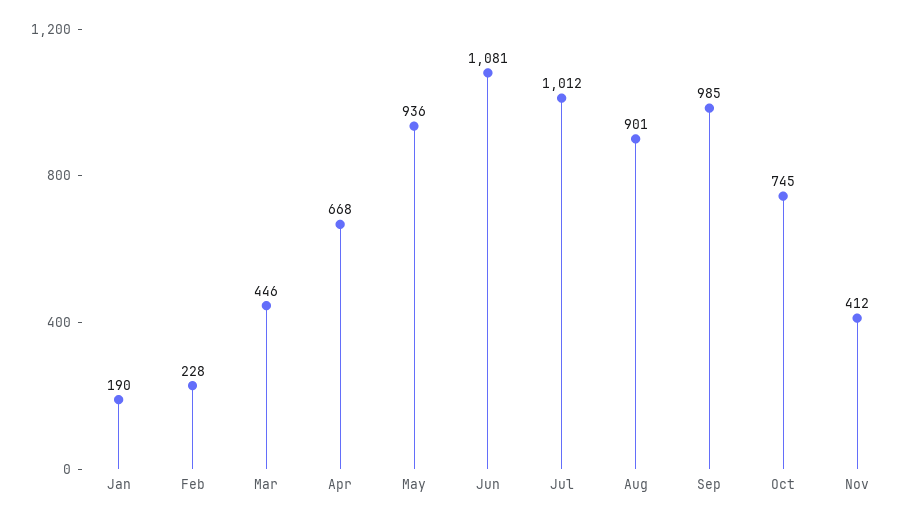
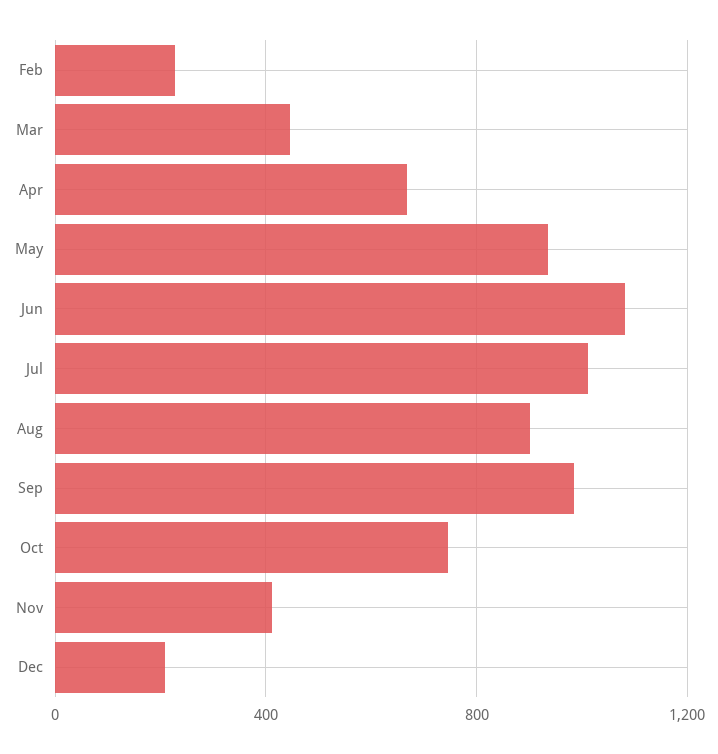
Jan: 190 -> none
Dec: none -> 200

